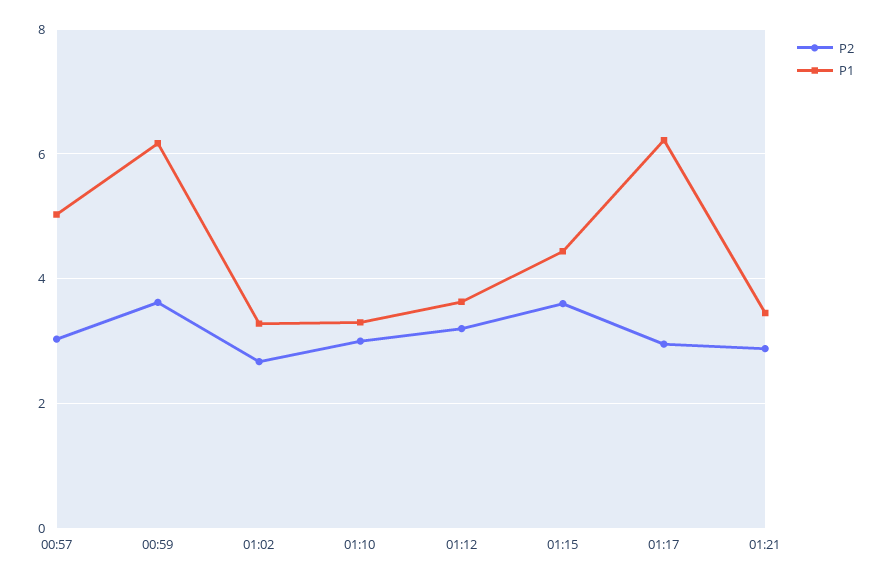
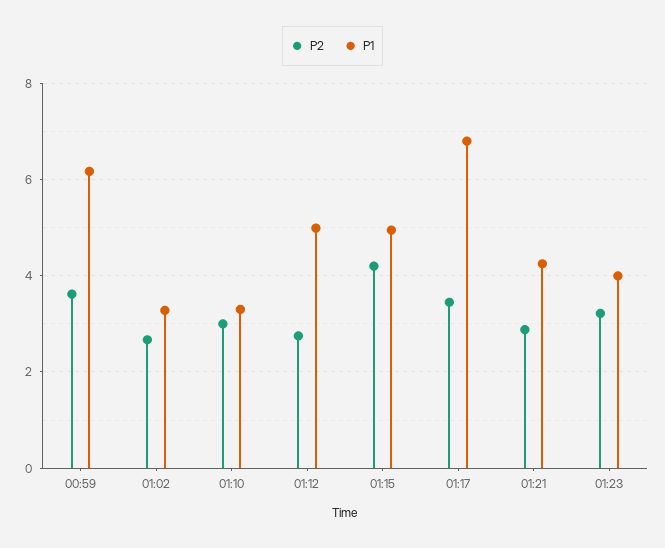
P2, 00:57: 3 -> none
P1, 00:57: 5 -> none
P2, 01:12: 3.2 -> 2.8
P1, 01:12: 3.6 -> 5
P2, 01:15: 3.6 -> 4.2
P1, 01:15: 4.4 -> 5
P2, 01:17: 3 -> 3.4
P1, 01:17: 6.2 -> 6.8
P1, 01:21: 3.4 -> 4.2
P2, 01:23: none -> 3.2
P1, 01:23: none -> 4

